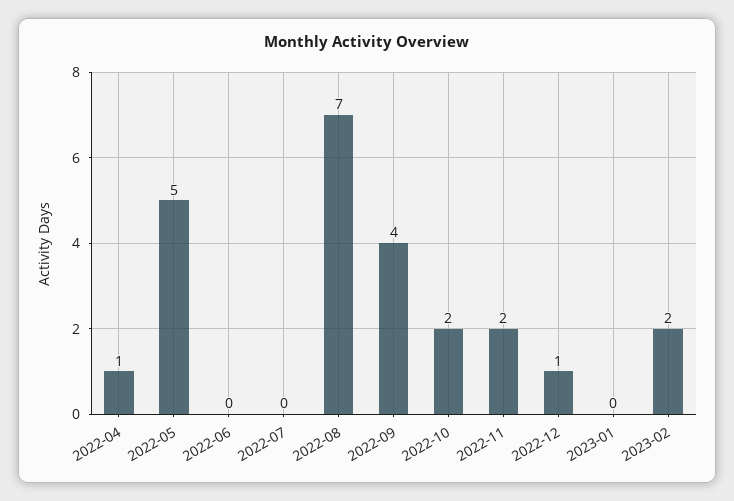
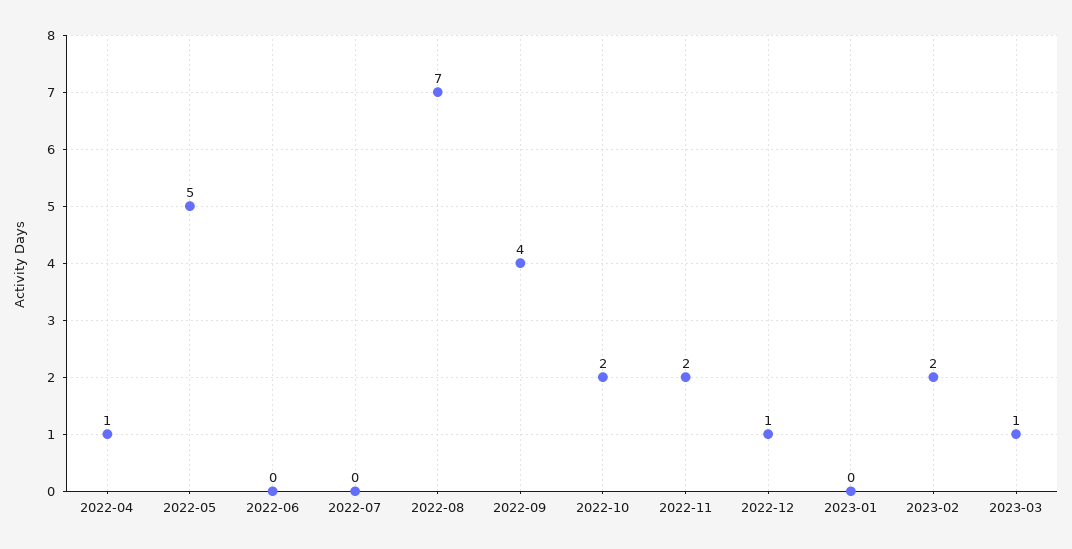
2023-03: none -> 1

